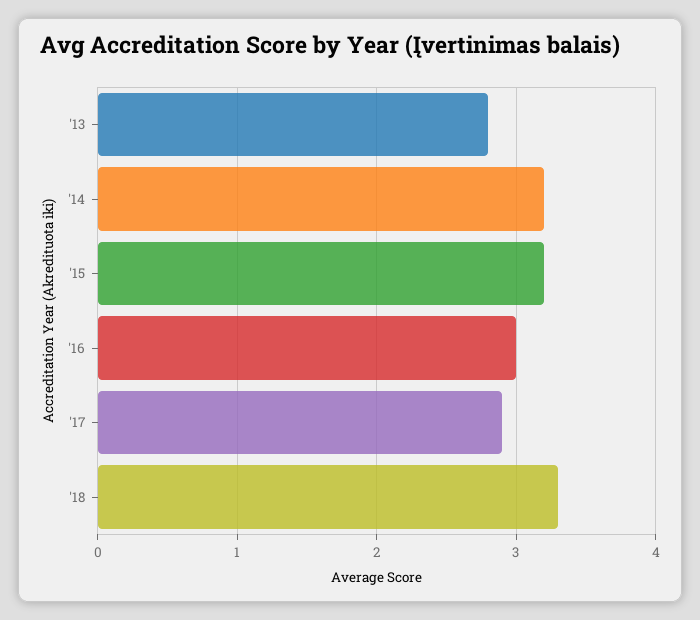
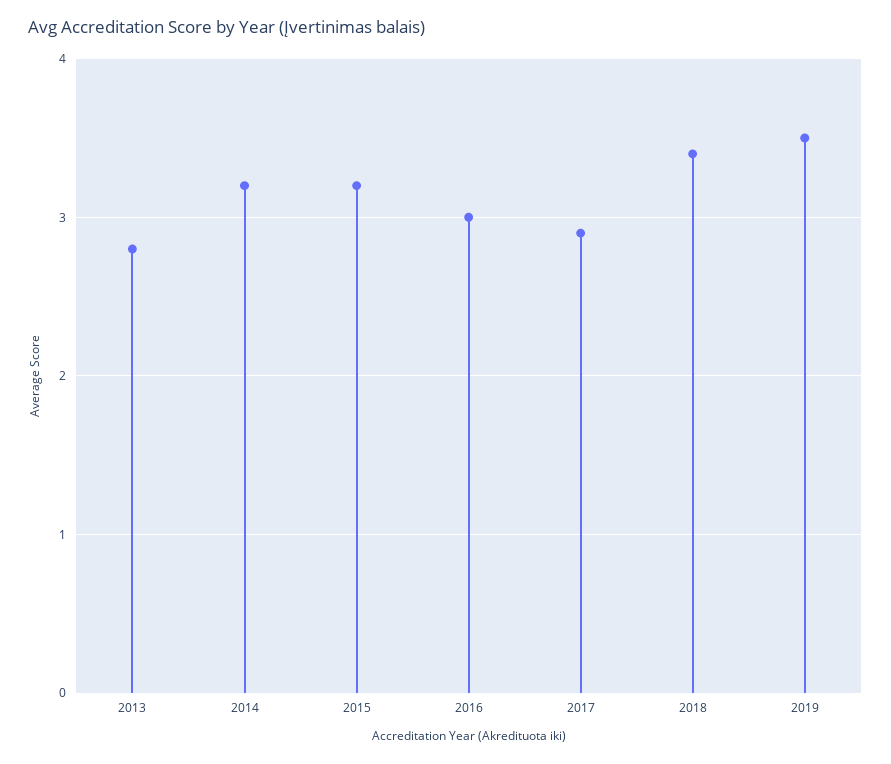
'18: 3.3 -> 3.4
2019: none -> 3.5

